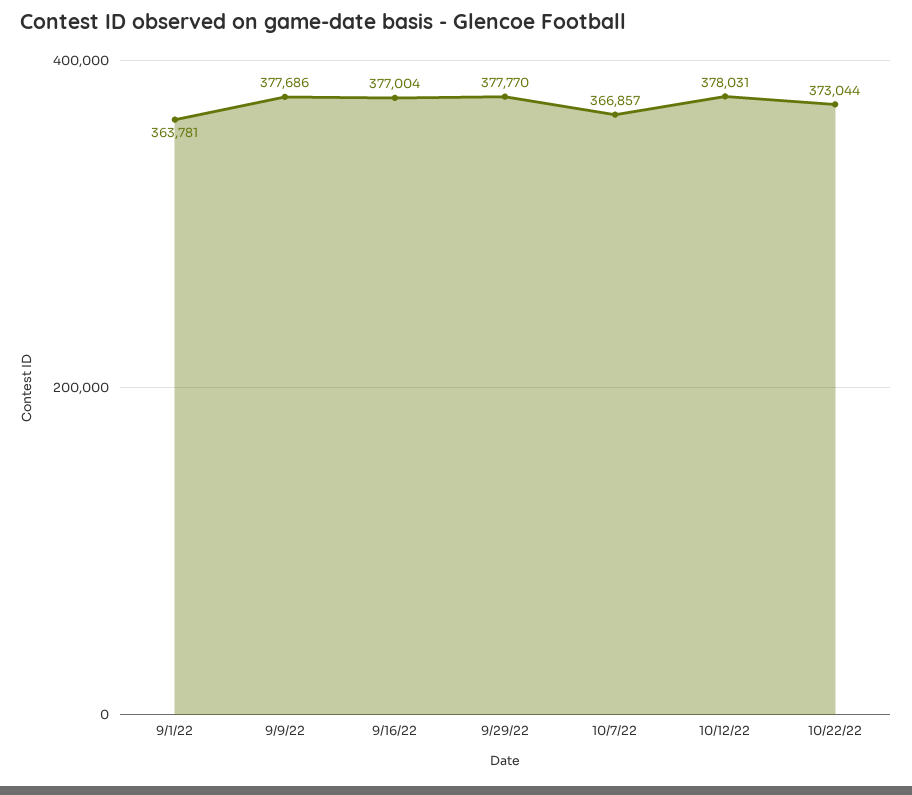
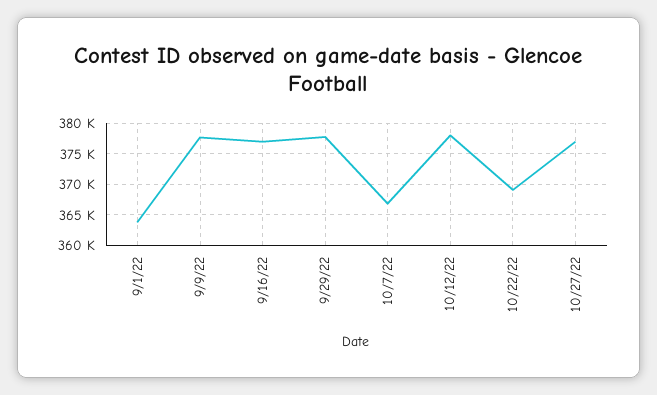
10/22/22: 373044 -> 369000
10/27/22: none -> 377000

